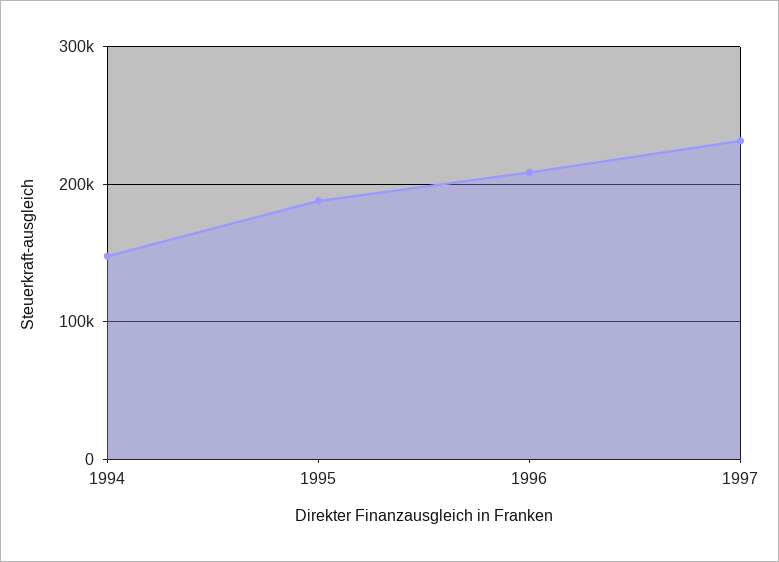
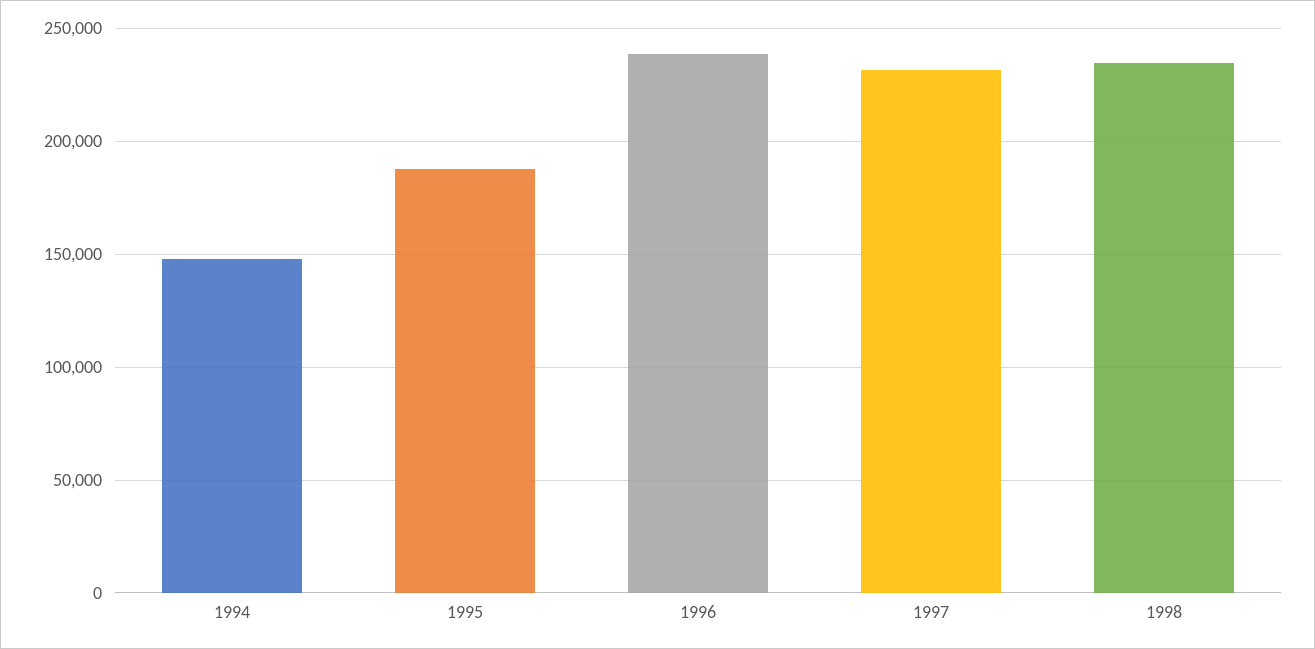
1996: 210000 -> 240000
1998: none -> 235000

